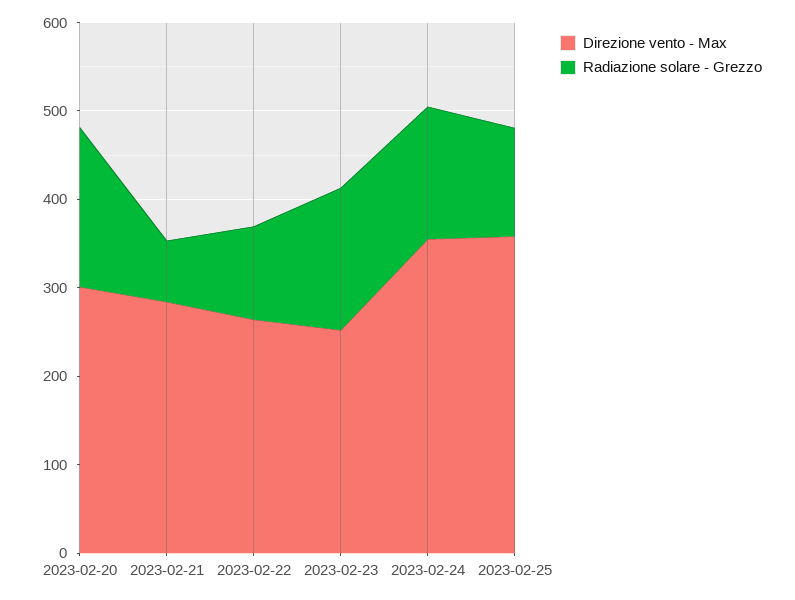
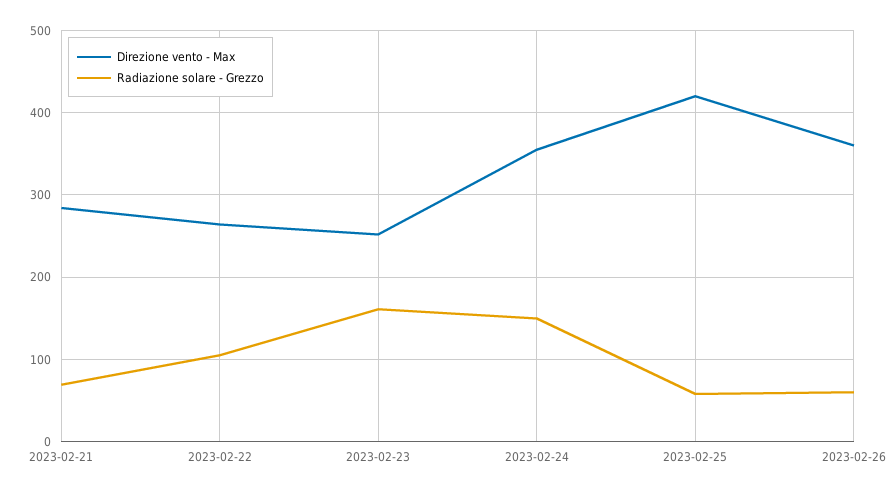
Direzione vento - Max, 2023-02-20: 300 -> none
Radiazione solare - Grezzo, 2023-02-20: 180 -> none
Direzione vento - Max, 2023-02-25: 360 -> 420
Radiazione solare - Grezzo, 2023-02-25: 120 -> 60
Direzione vento - Max, 2023-02-26: none -> 360
Radiazione solare - Grezzo, 2023-02-26: none -> 60

